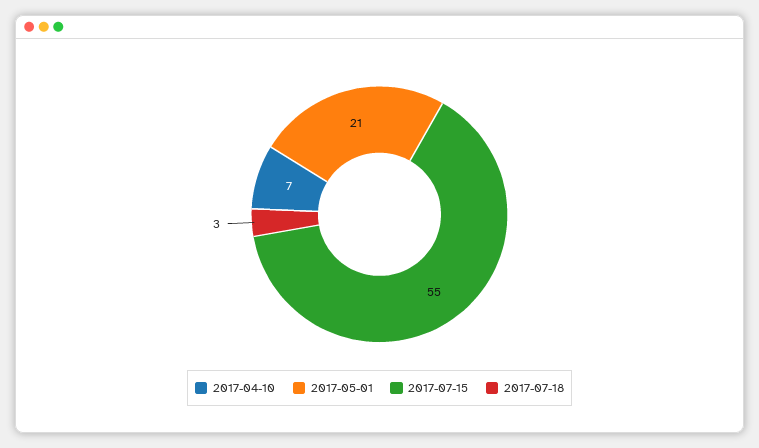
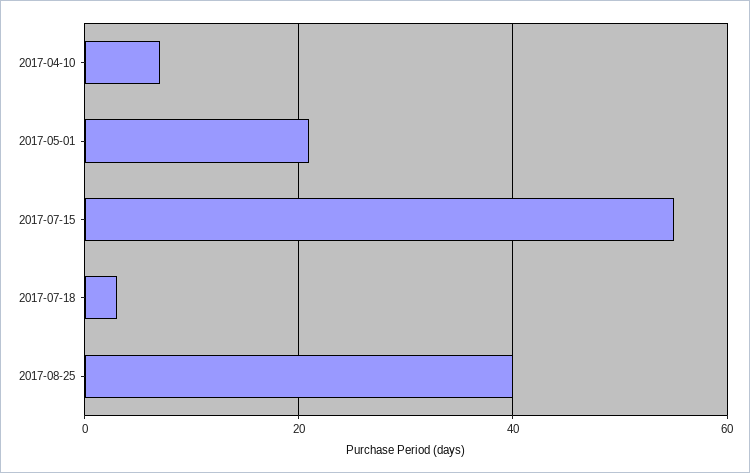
2017-08-25: none -> 40

